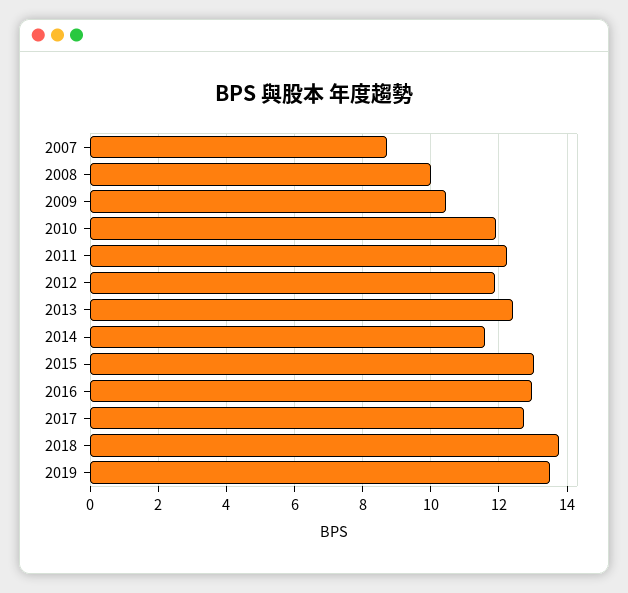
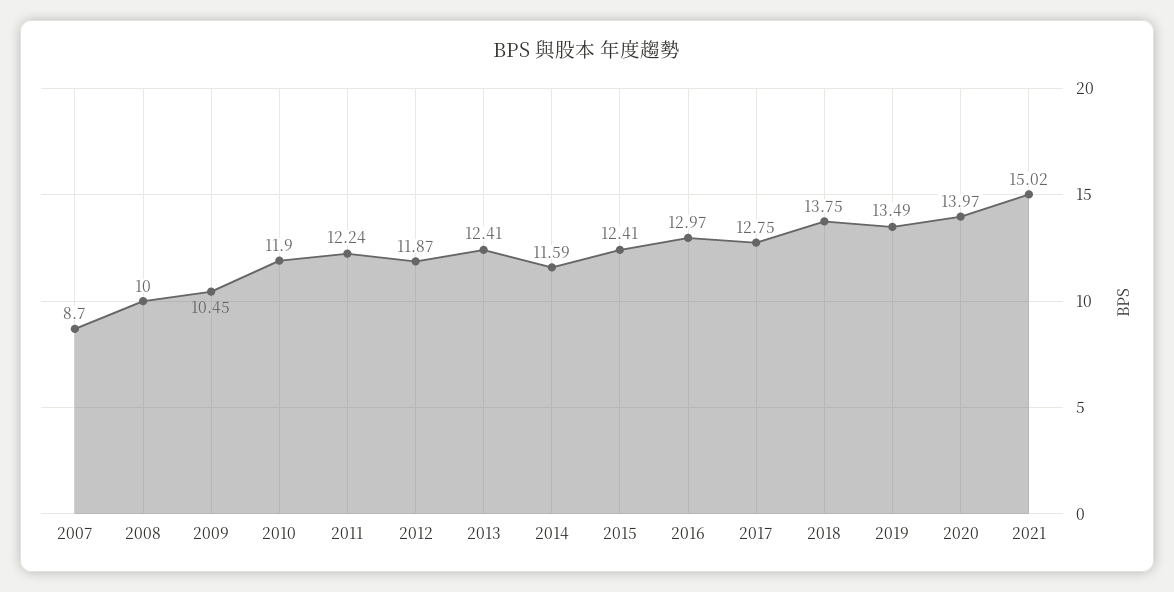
2015: 13 -> 12.41
2020: none -> 13.97
2021: none -> 15.02

